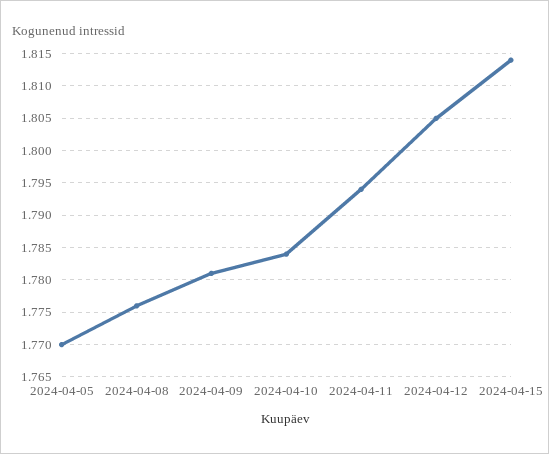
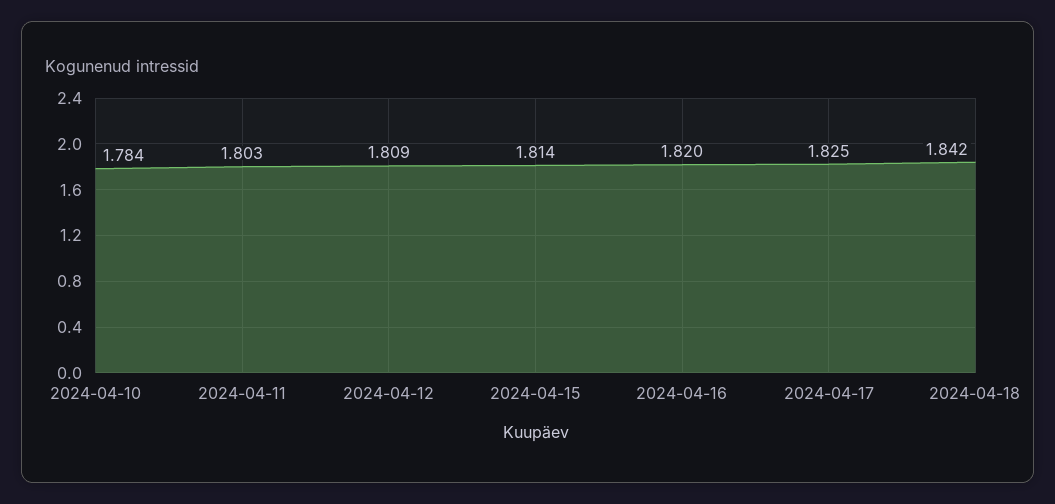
2024-04-05: 1.77 -> none
2024-04-08: 1.776 -> none
2024-04-09: 1.781 -> none
2024-04-11: 1.794 -> 1.803
2024-04-12: 1.805 -> 1.809
2024-04-16: none -> 1.82
2024-04-17: none -> 1.825
2024-04-18: none -> 1.842

